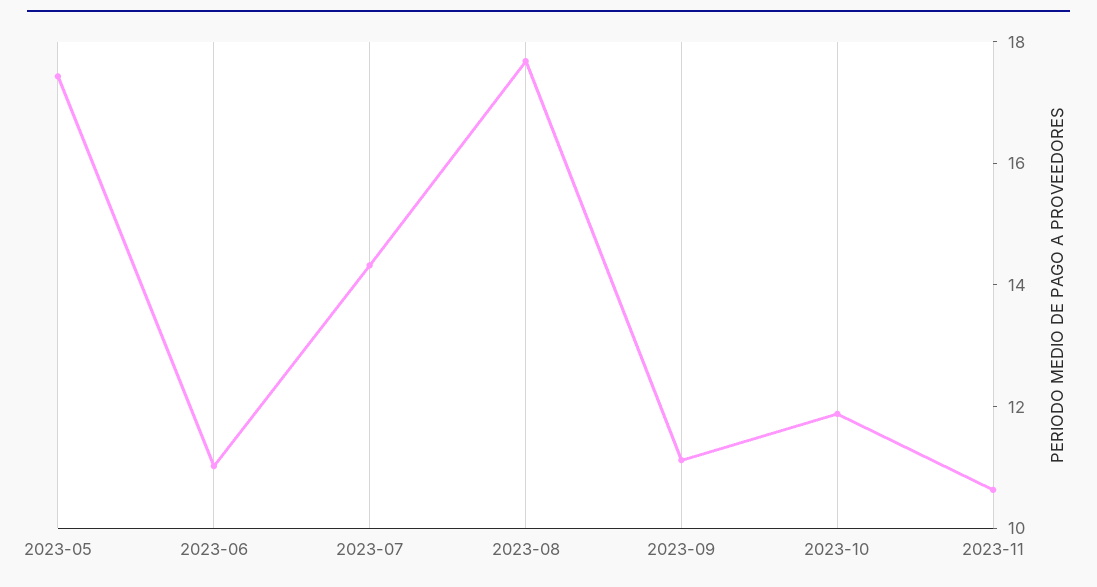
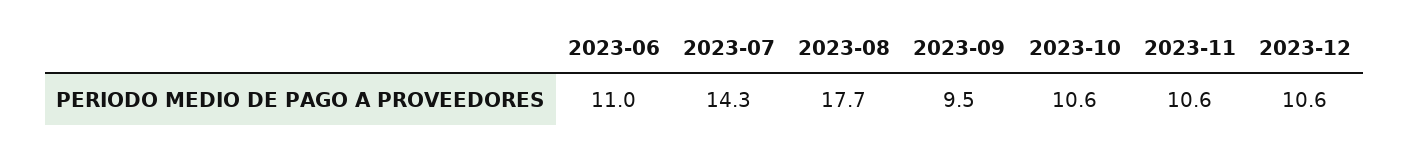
2023-05: 17.5 -> none
2023-09: 11 -> 9.5
2023-10: 12 -> 10.6
2023-12: none -> 10.6

